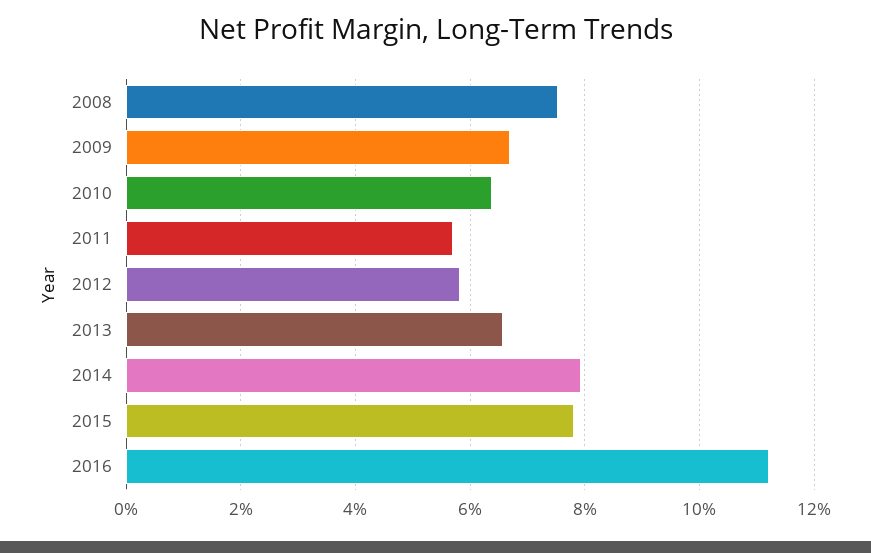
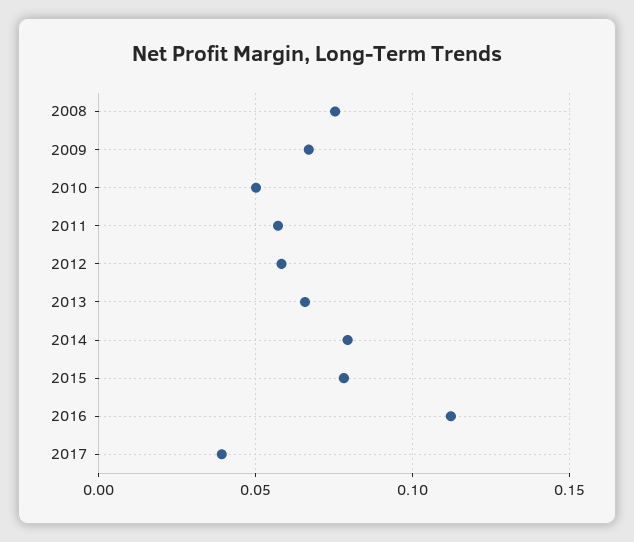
2010: 0.064 -> 0.05
2017: none -> 0.04

